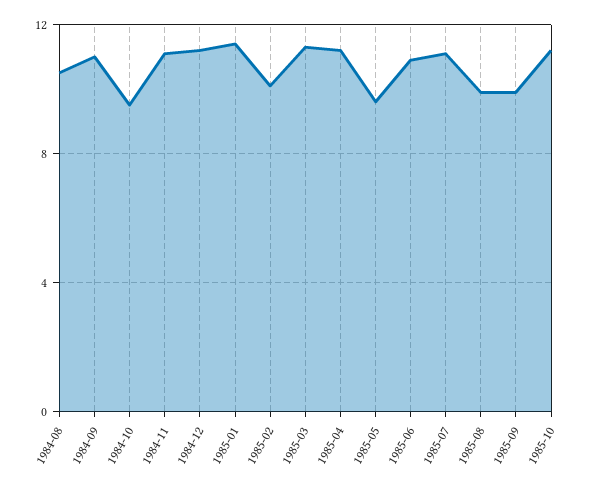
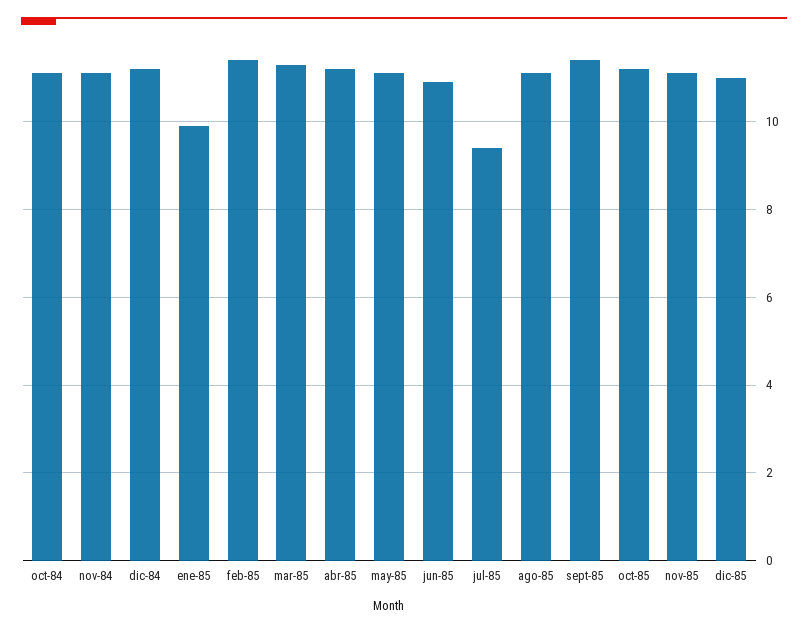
1984-08: 10.5 -> none
1984-09: 11 -> none
1984-10: 9.5 -> 11
1985-01: 11.5 -> 10
1985-02: 10 -> 11.5
1985-05: 9.5 -> 11
1985-07: 11 -> 9.5
1985-08: 10 -> 11
1985-09: 10 -> 11.5
nov-85: none -> 11
dic-85: none -> 11

